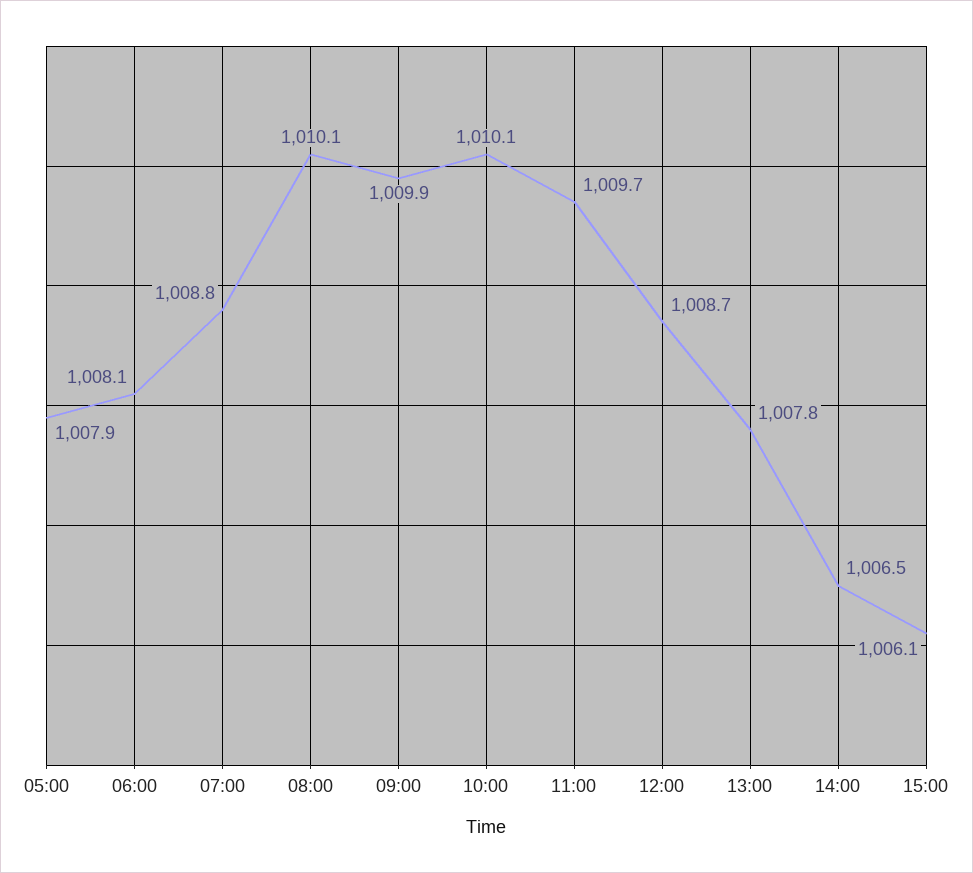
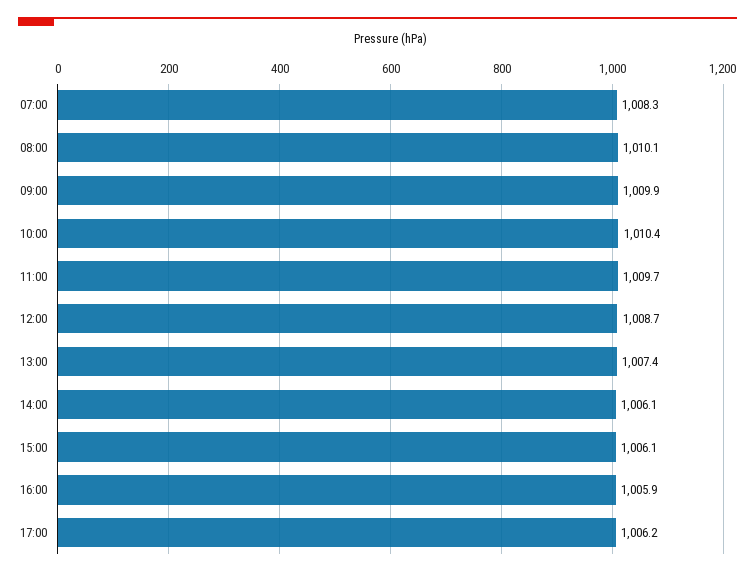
05:00: 1007.9 -> none
06:00: 1008.1 -> none
07:00: 1008.8 -> 1008.3
10:00: 1010.1 -> 1010.4
13:00: 1007.8 -> 1007.4
14:00: 1006.5 -> 1006.1
16:00: none -> 1005.9
17:00: none -> 1006.2

